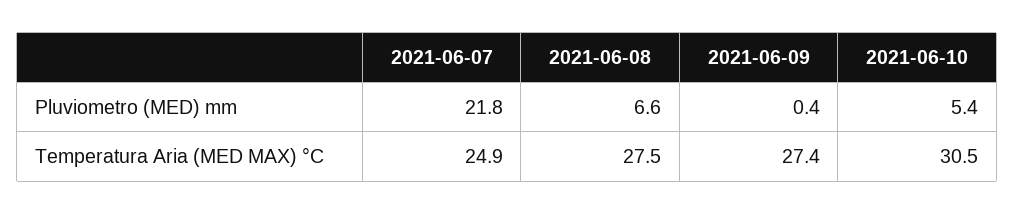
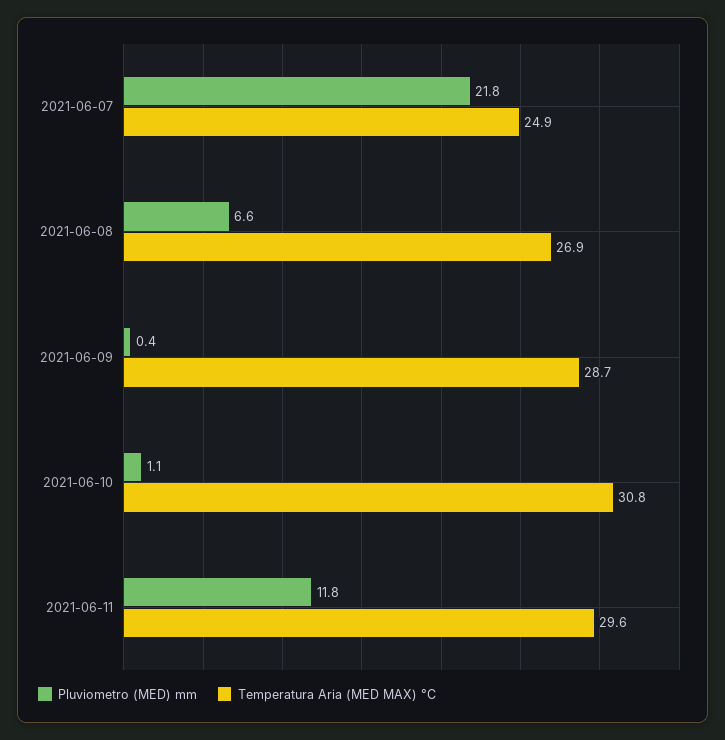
Pluviometro (MED) mm, 2021-06-10: 5.4 -> 1.1
Temperatura Aria (MED MAX) °C, 2021-06-08: 27.5 -> 26.9
Temperatura Aria (MED MAX) °C, 2021-06-09: 27.4 -> 28.7
Temperatura Aria (MED MAX) °C, 2021-06-10: 30.5 -> 30.8
Pluviometro (MED) mm, 2021-06-11: none -> 11.8
Temperatura Aria (MED MAX) °C, 2021-06-11: none -> 29.6

